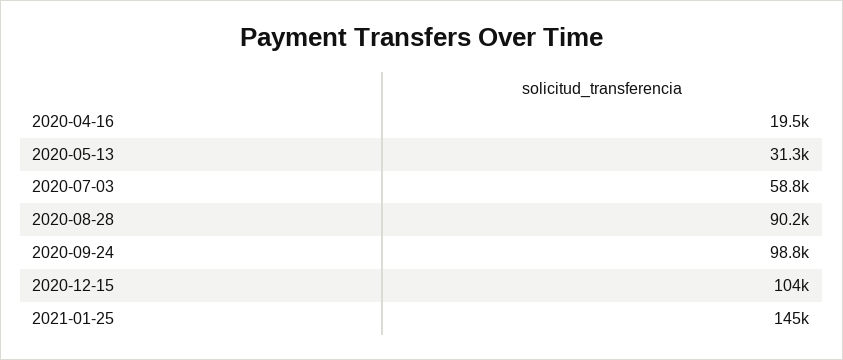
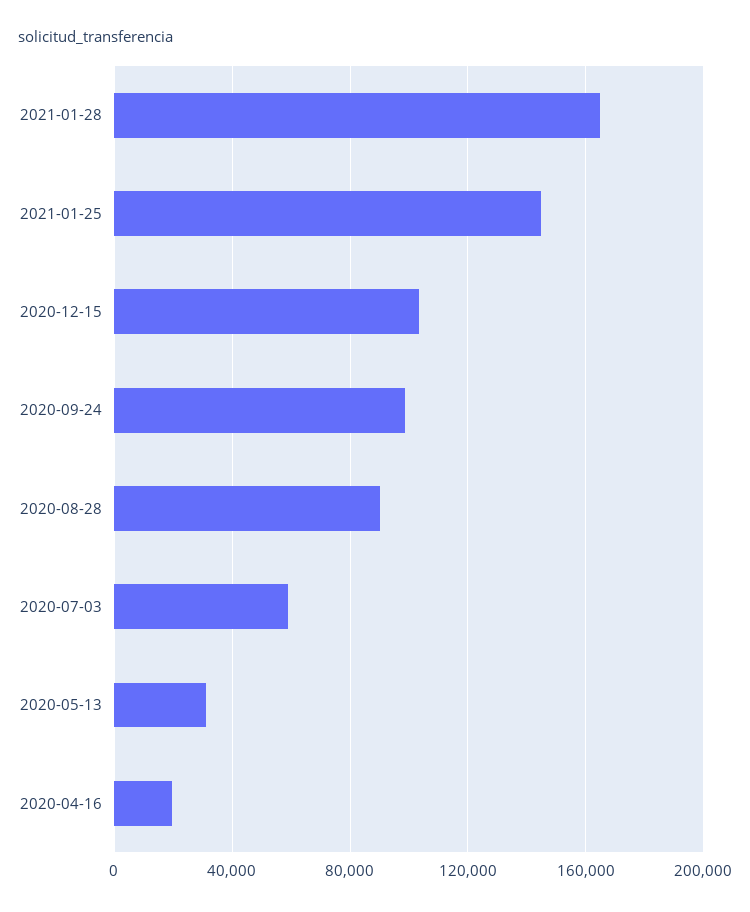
2021-01-28: none -> 165000

